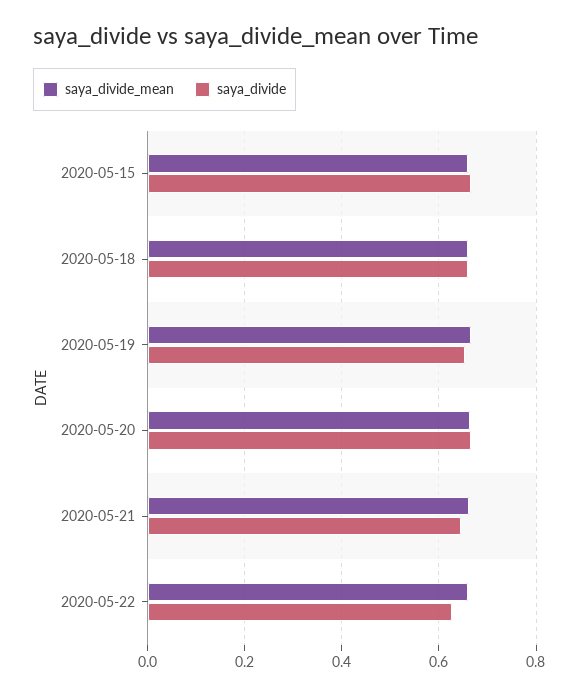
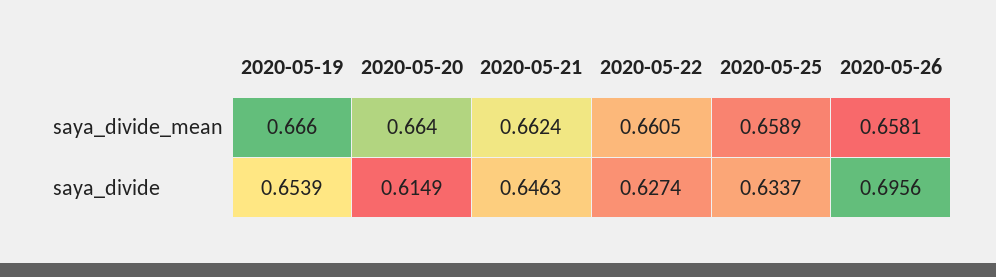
saya_divide_mean, 2020-05-15: 0.66 -> none
saya_divide, 2020-05-15: 0.66 -> none
saya_divide_mean, 2020-05-18: 0.66 -> none
saya_divide, 2020-05-18: 0.66 -> none
saya_divide, 2020-05-20: 0.66 -> 0.6149
saya_divide_mean, 2020-05-25: none -> 0.6589
saya_divide_mean, 2020-05-26: none -> 0.6581
saya_divide, 2020-05-25: none -> 0.6337
saya_divide, 2020-05-26: none -> 0.6956

